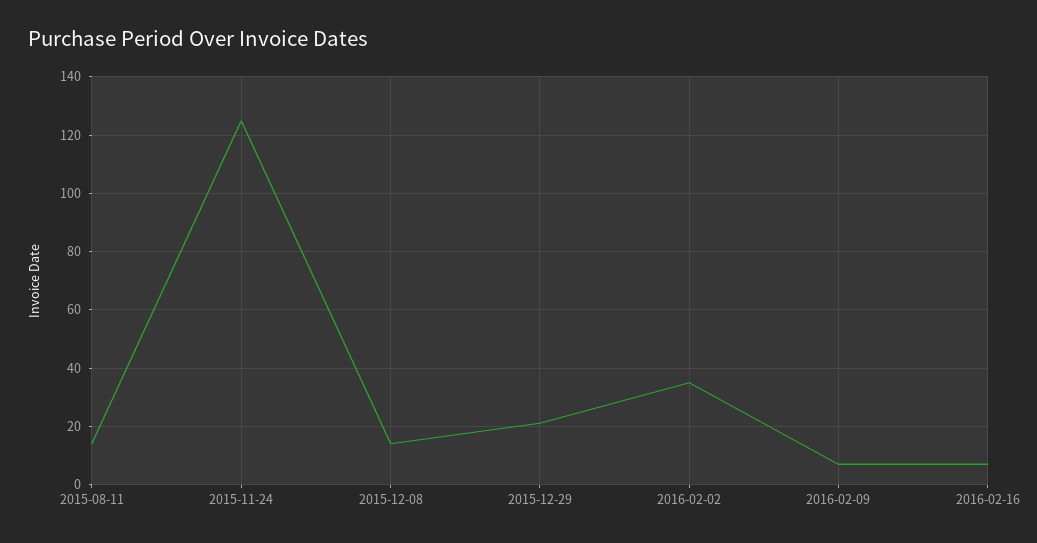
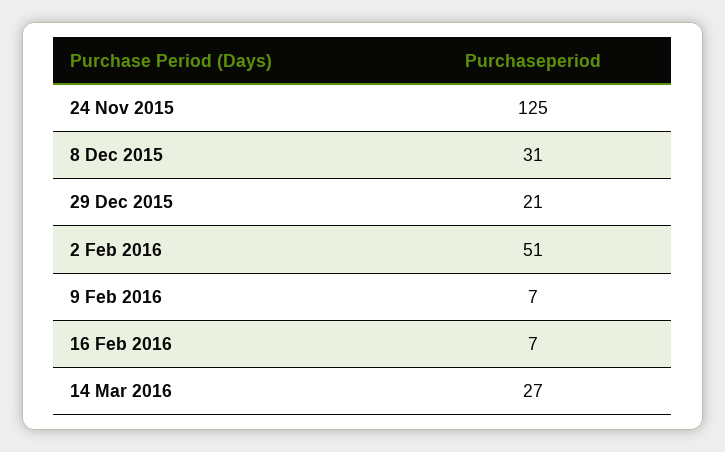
2015-08-11: 15 -> none
2015-12-08: 15 -> 31
2016-02-02: 35 -> 51
14 Mar 2016: none -> 27

